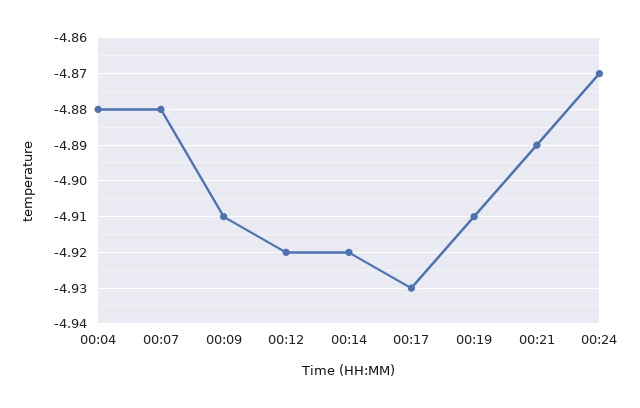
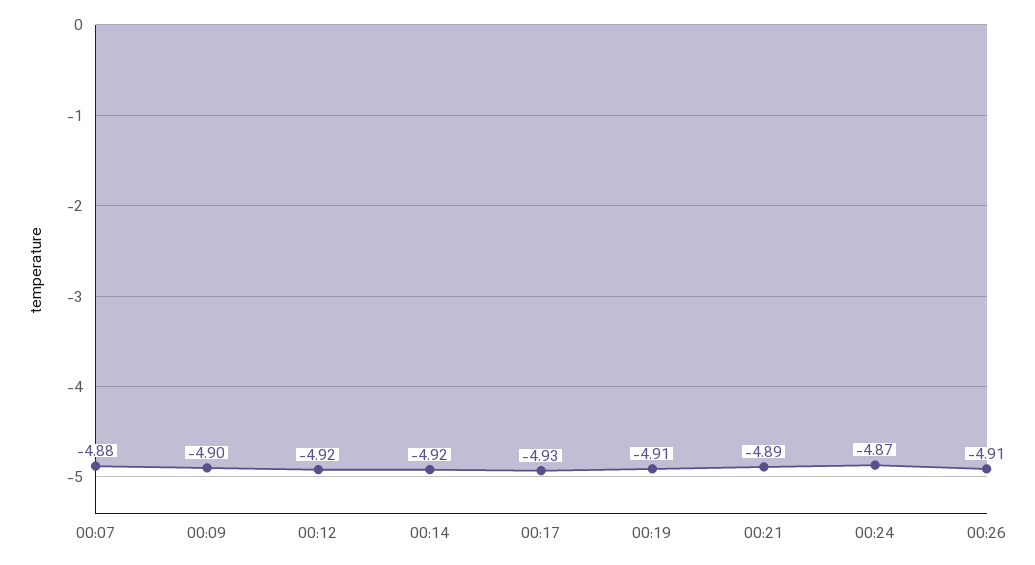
00:04: -4.88 -> none
00:09: -4.91 -> -4.9
00:26: none -> -4.91

